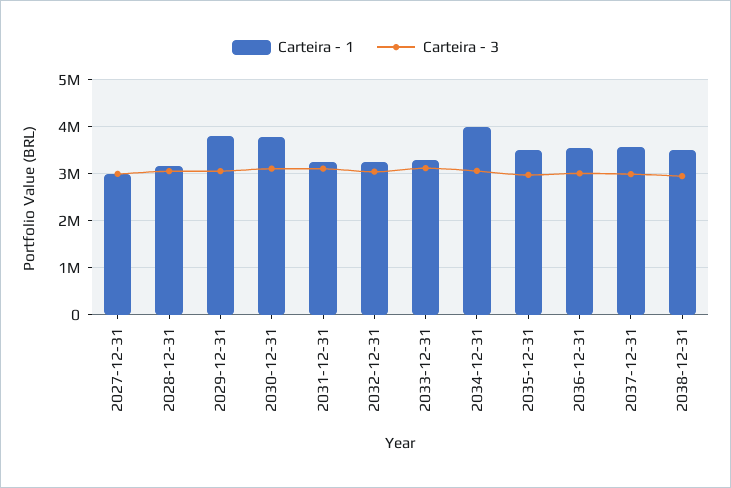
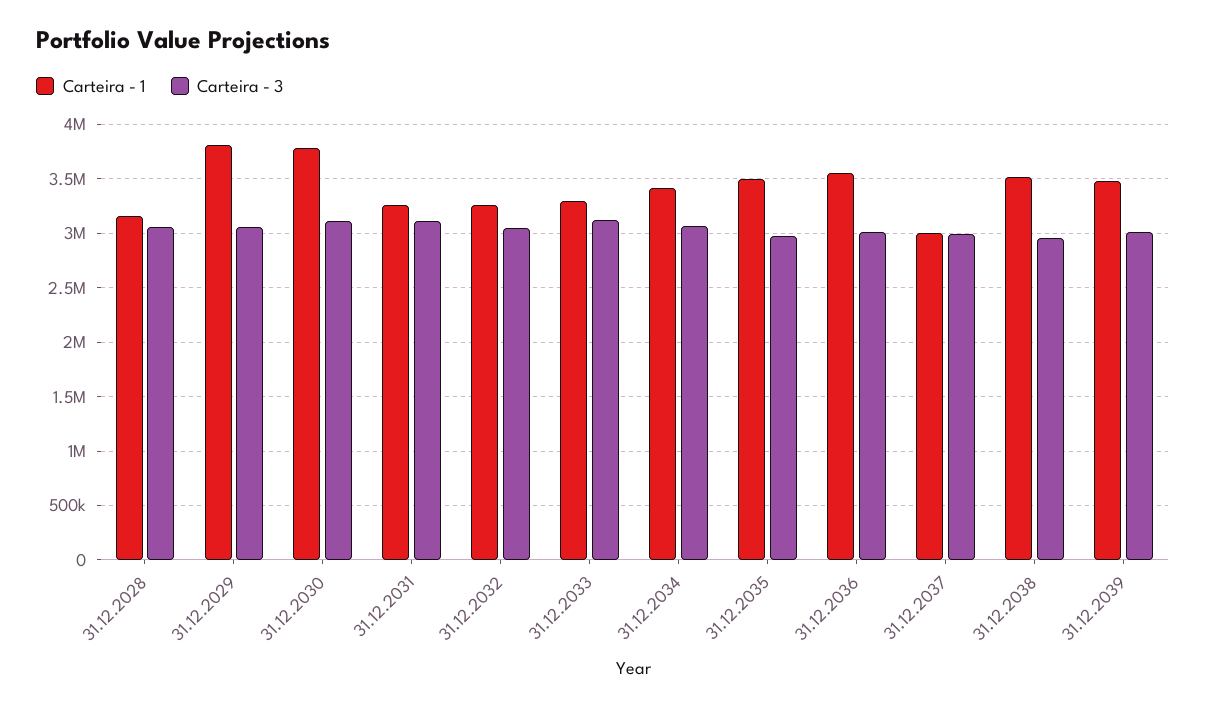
Carteira - 1, 2027-12-31: 3000000 -> none
Carteira - 3, 2027-12-31: 3000000 -> none
Carteira - 1, 2034-12-31: 4000000 -> 3400000
Carteira - 1, 2037-12-31: 3600000 -> 3000000
Carteira - 1, 31.12.2039: none -> 3500000
Carteira - 3, 31.12.2039: none -> 3000000

